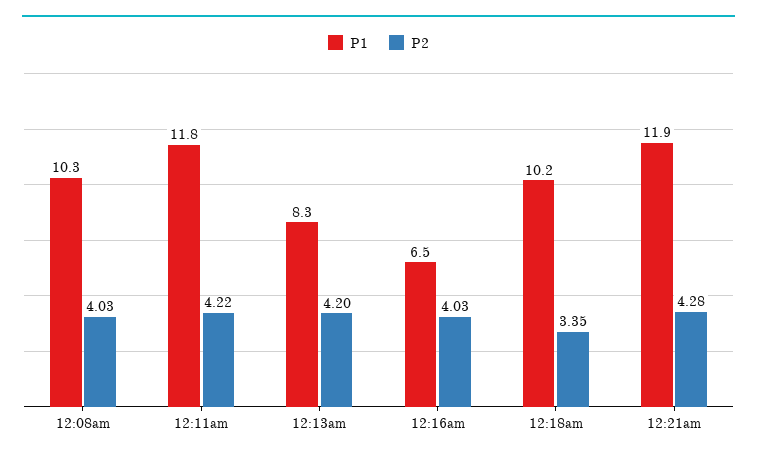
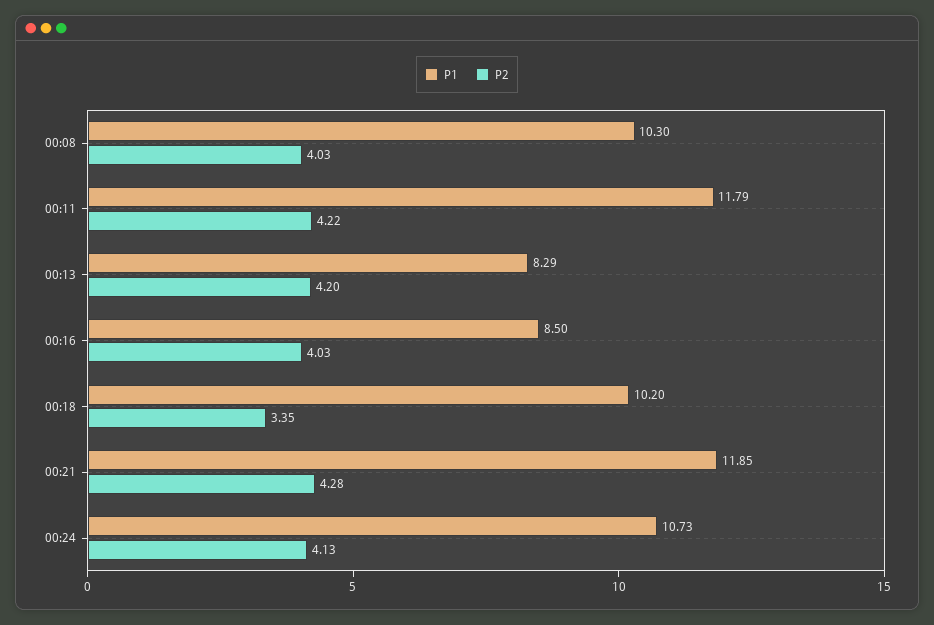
P1, 12:16am: 6.5 -> 8.5
P1, 00:24: none -> 10.73
P2, 00:24: none -> 4.13

